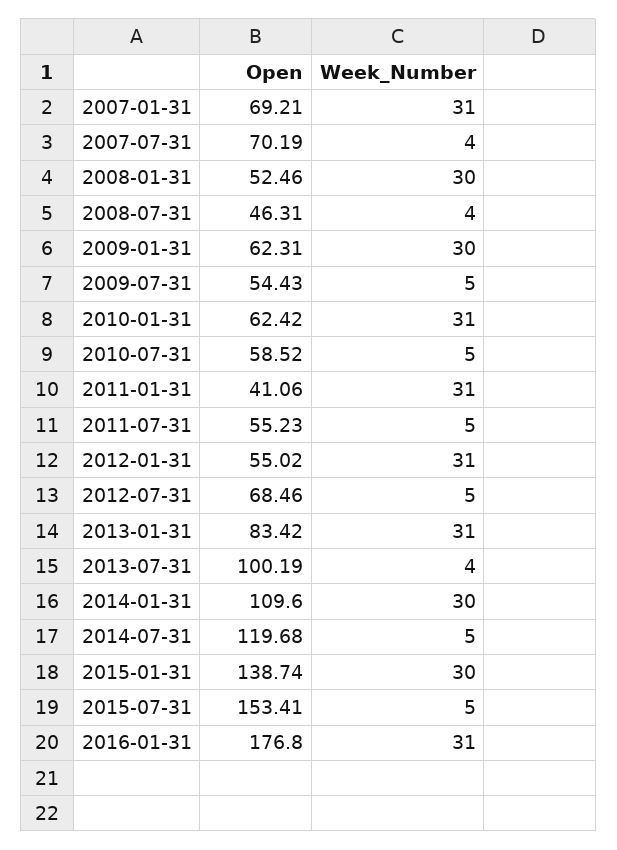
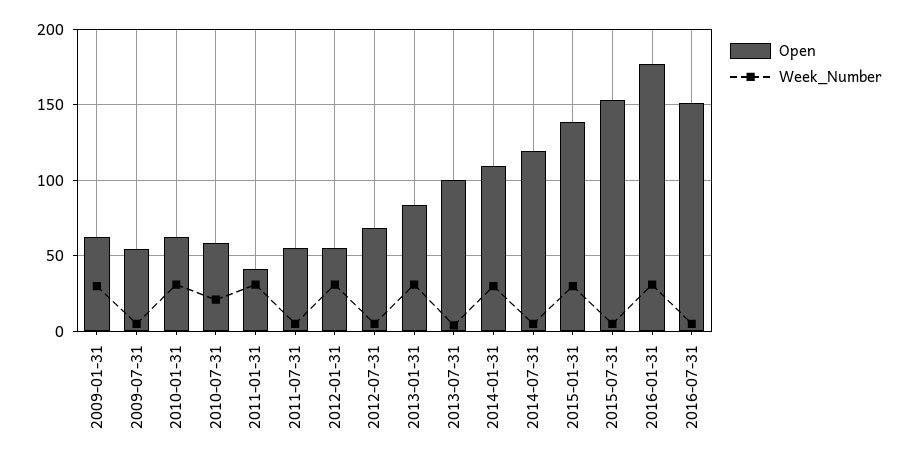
Open, 2007-01-31: 69.21 -> none
Week_Number, 2007-01-31: 31 -> none
Open, 2007-07-31: 70.19 -> none
Week_Number, 2007-07-31: 4 -> none
Open, 2008-01-31: 52.46 -> none
Week_Number, 2008-01-31: 30 -> none
Open, 2008-07-31: 46.31 -> none
Week_Number, 2008-07-31: 4 -> none
Week_Number, 2010-07-31: 5 -> 20
Open, 2016-07-31: none -> 150
Week_Number, 2016-07-31: none -> 5

